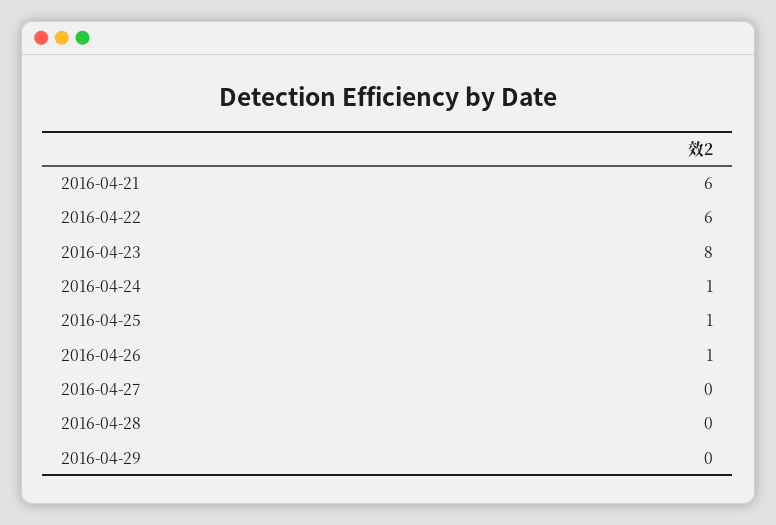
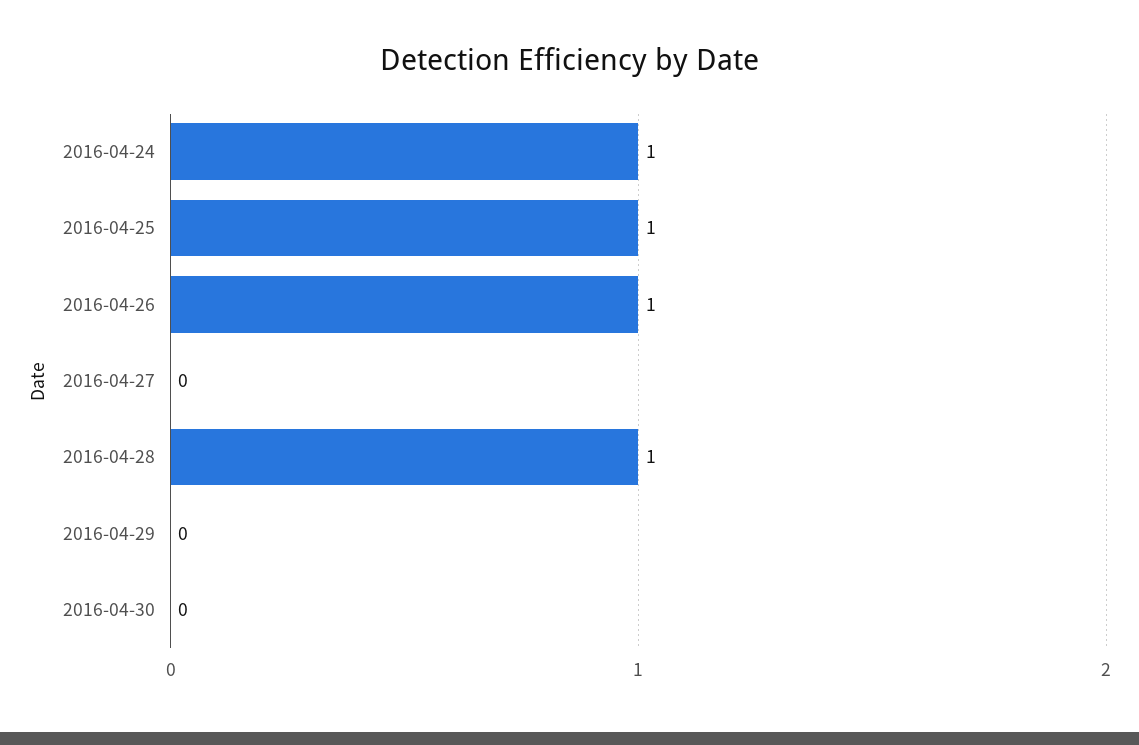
2016-04-21: 6 -> none
2016-04-22: 6 -> none
2016-04-23: 8 -> none
2016-04-28: 0 -> 1
2016-04-30: none -> 0

